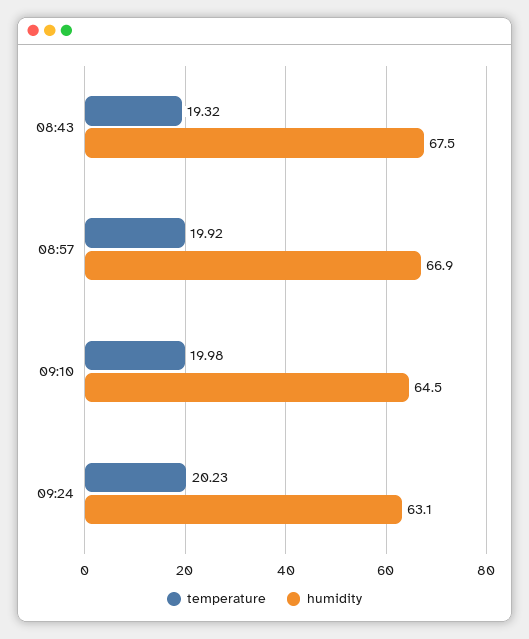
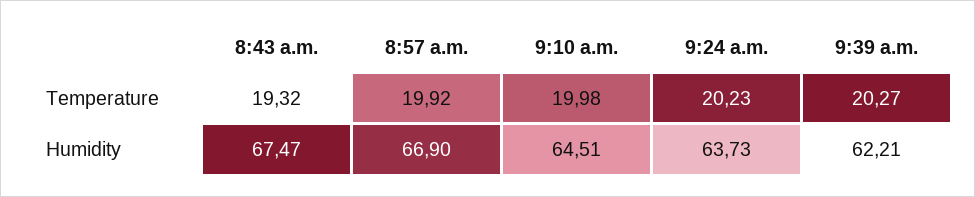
humidity, 09:24: 63.1 -> 63.73
temperature, 9:39 a.m.: none -> 20.27
humidity, 9:39 a.m.: none -> 62.21

